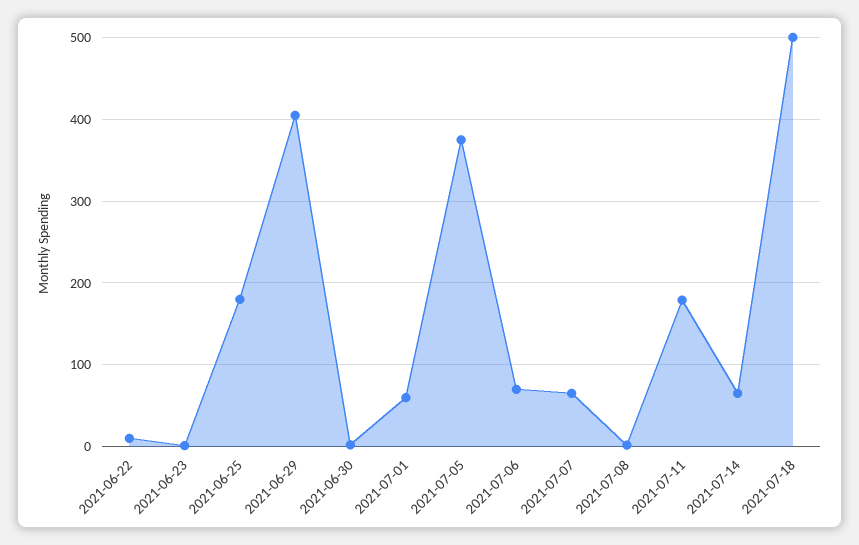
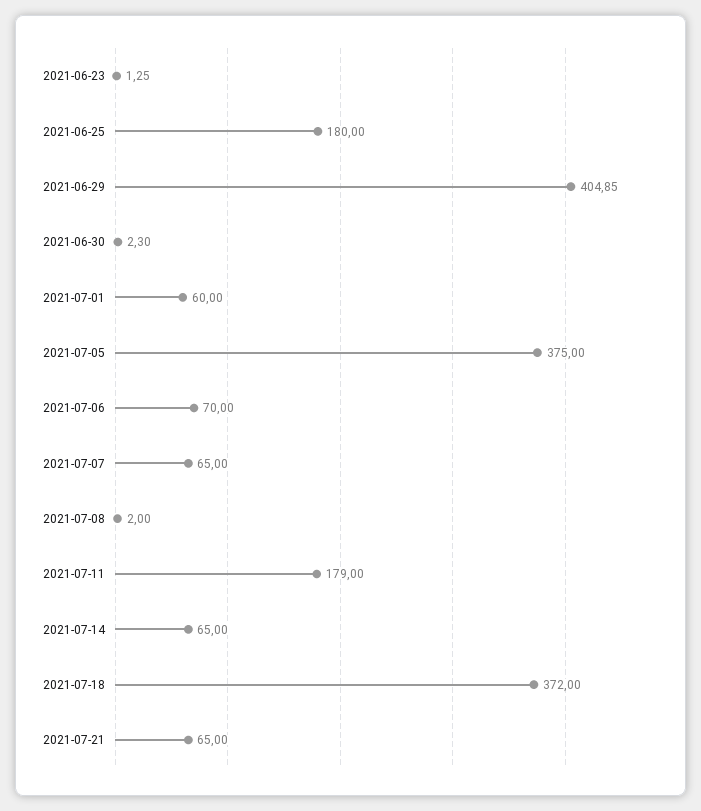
2021-06-22: 10 -> none
2021-07-18: 500 -> 372
2021-07-21: none -> 65

